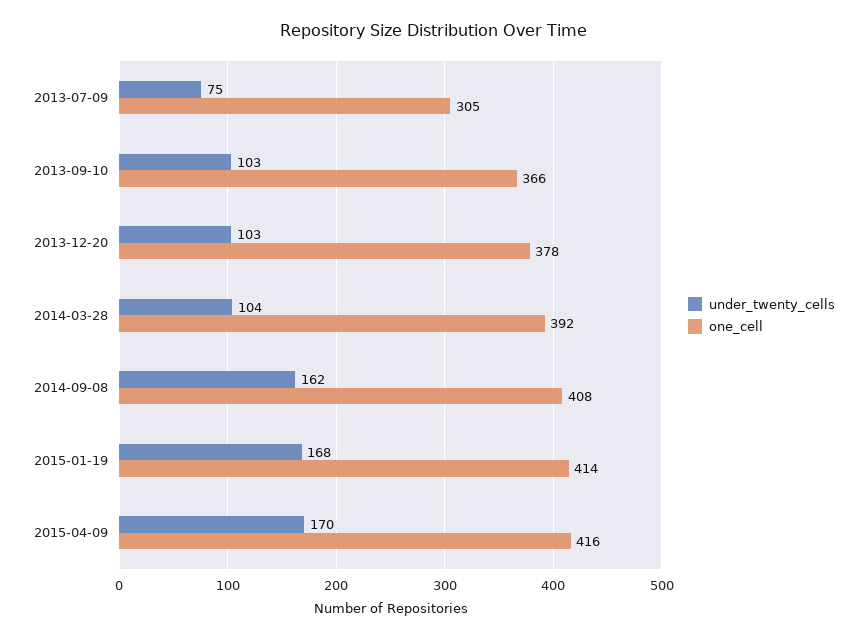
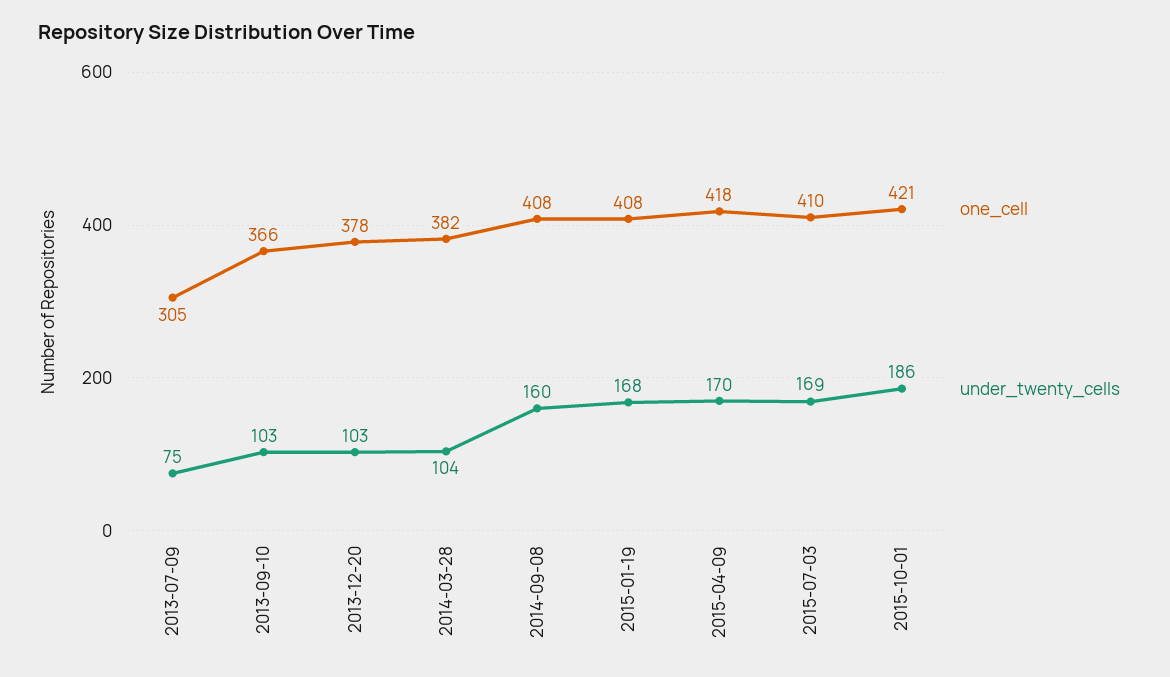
one_cell, 2014-03-28: 392 -> 382
under_twenty_cells, 2014-09-08: 162 -> 160
one_cell, 2015-01-19: 414 -> 408
one_cell, 2015-04-09: 416 -> 418
one_cell, 2015-07-03: none -> 410
under_twenty_cells, 2015-07-03: none -> 169
one_cell, 2015-10-01: none -> 421
under_twenty_cells, 2015-10-01: none -> 186

